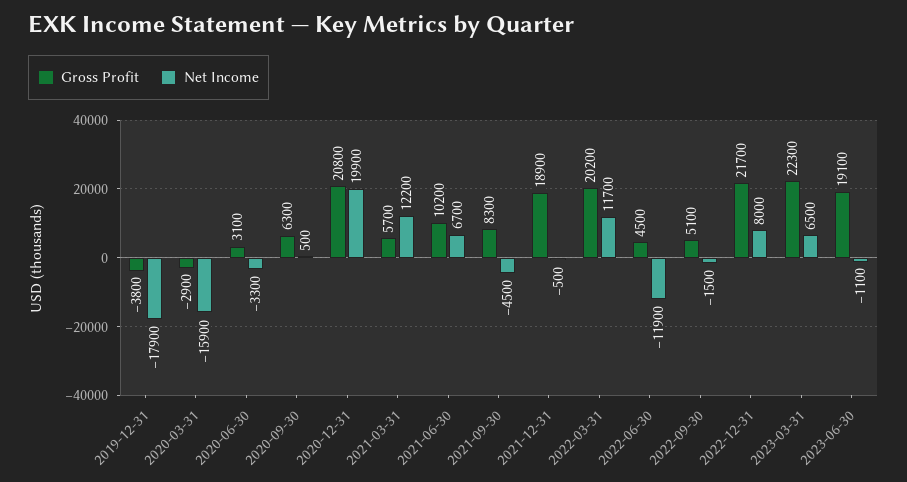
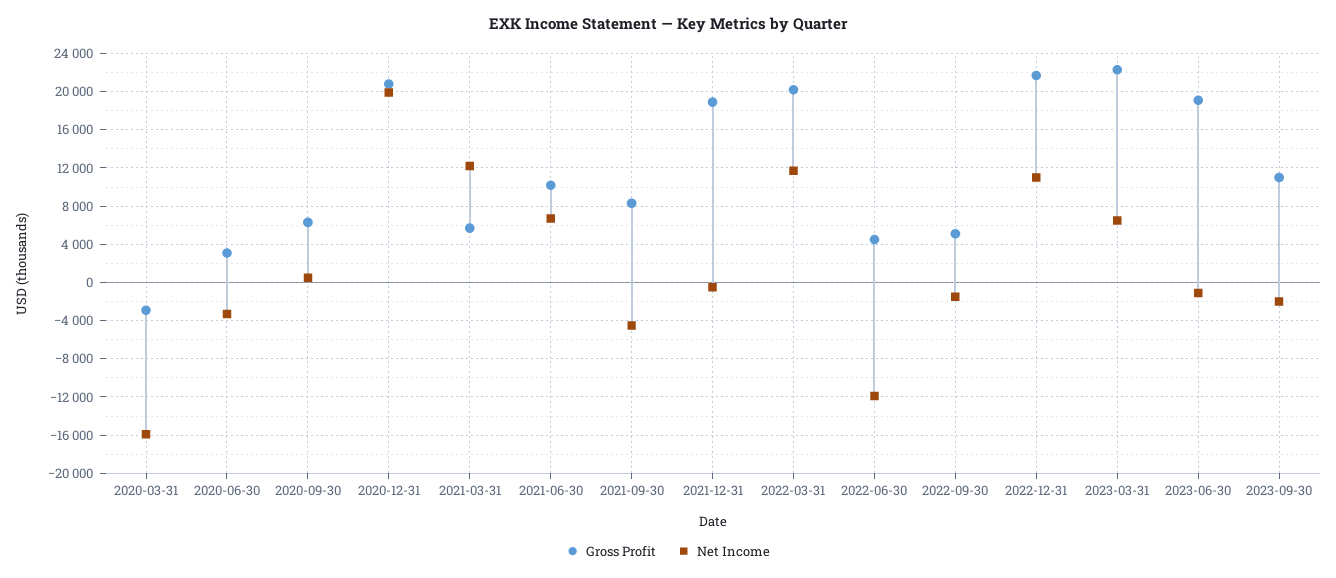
Gross Profit, 2019-12-31: -3800 -> none
Net Income, 2019-12-31: -17900 -> none
Net Income, 2022-12-31: 8000 -> 11000
Gross Profit, 2023-09-30: none -> 11000
Net Income, 2023-09-30: none -> -2000

